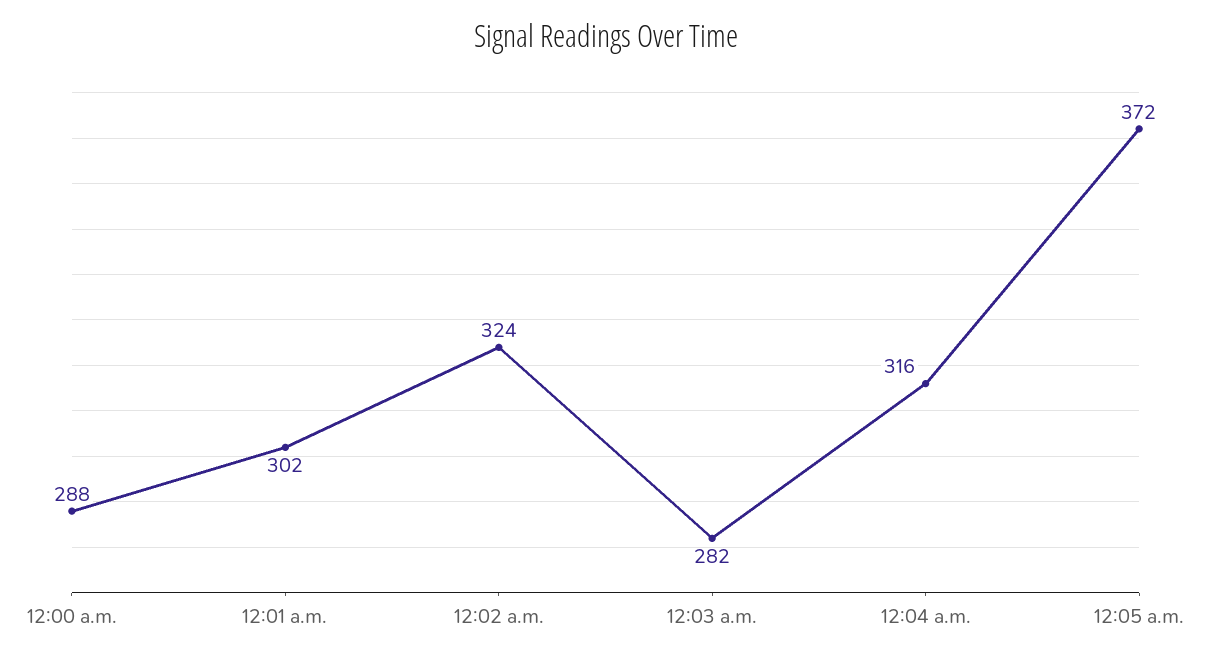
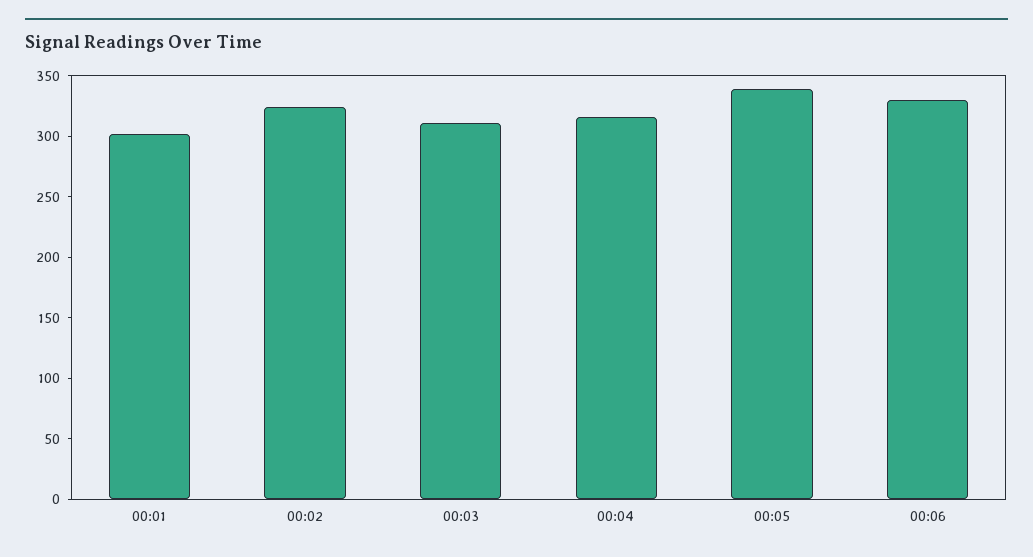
12:00 a.m.: 288 -> none
12:03 a.m.: 282 -> 310
12:05 a.m.: 372 -> 340
00:06: none -> 330

